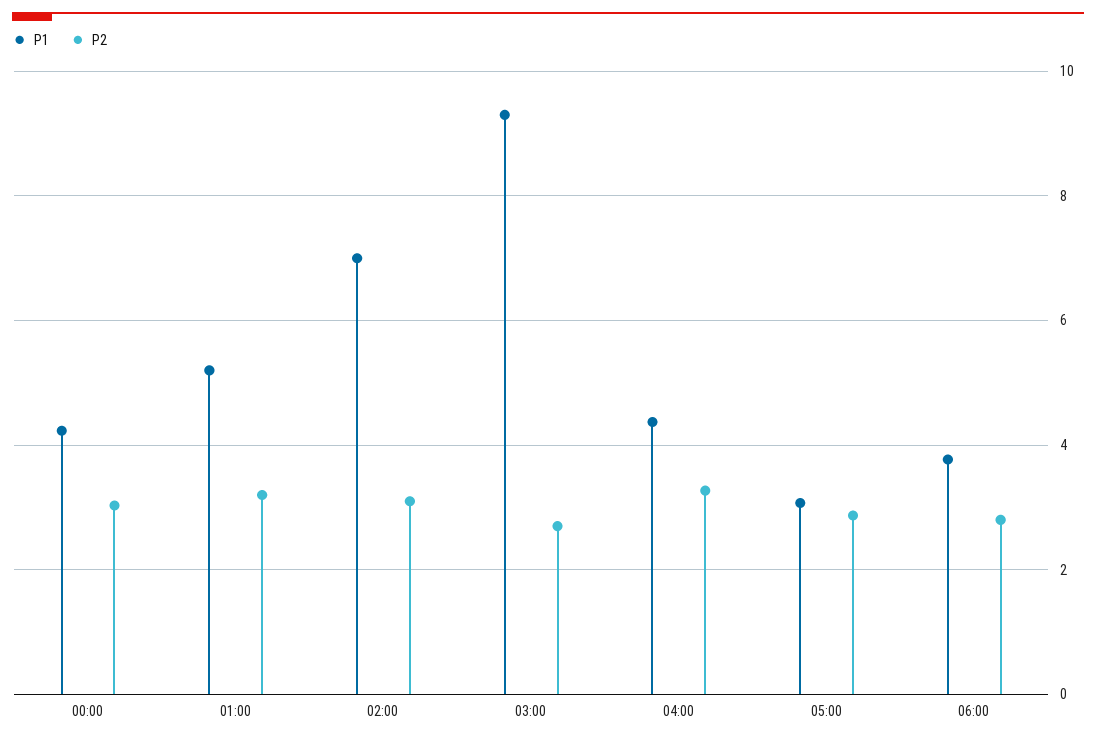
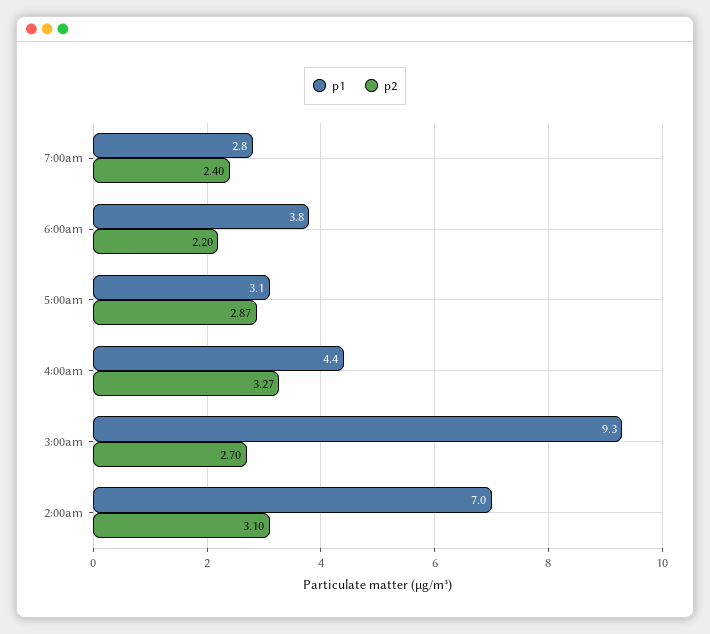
P1, 00:00: 4.2 -> none
P2, 00:00: 3 -> none
P1, 01:00: 5.2 -> none
P2, 01:00: 3.2 -> none
P2, 06:00: 2.8 -> 2.2
P1, 7:00am: none -> 2.8
P2, 7:00am: none -> 2.4

